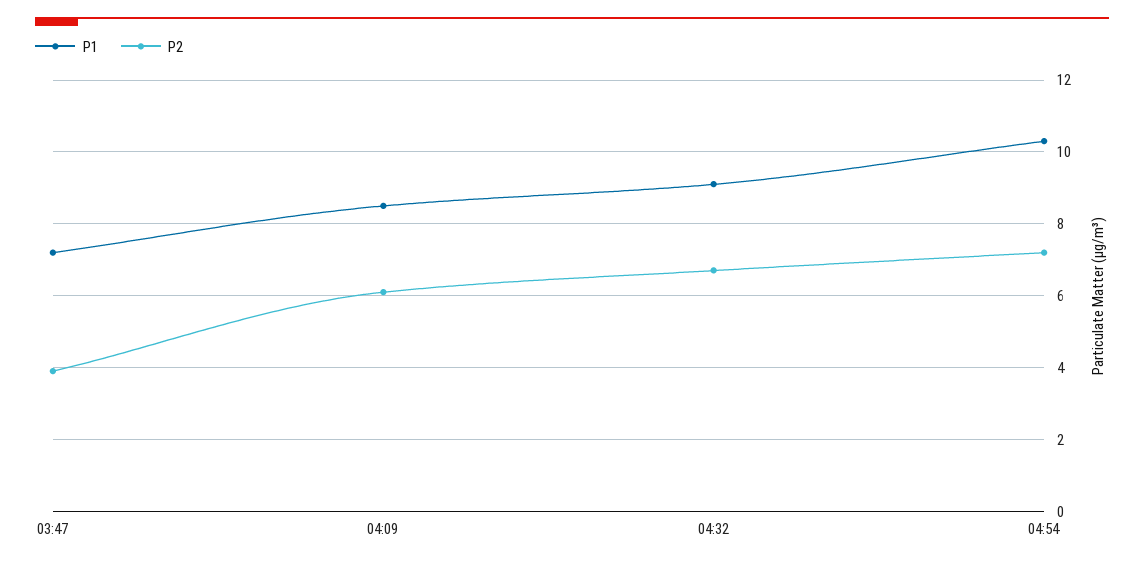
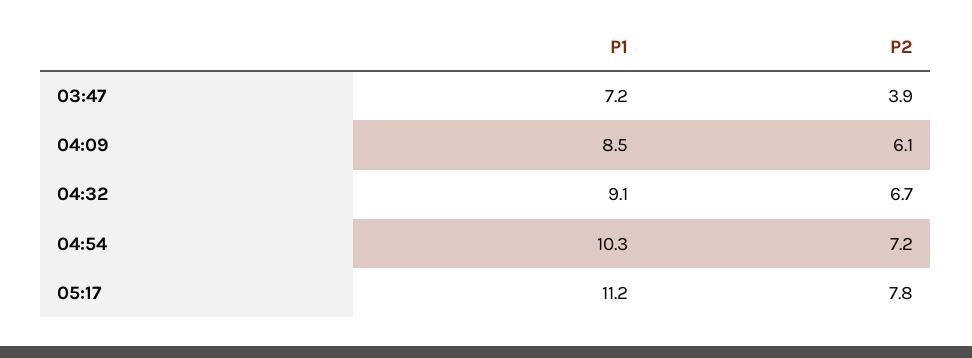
P1, 05:17: none -> 11.2
P2, 05:17: none -> 7.8

